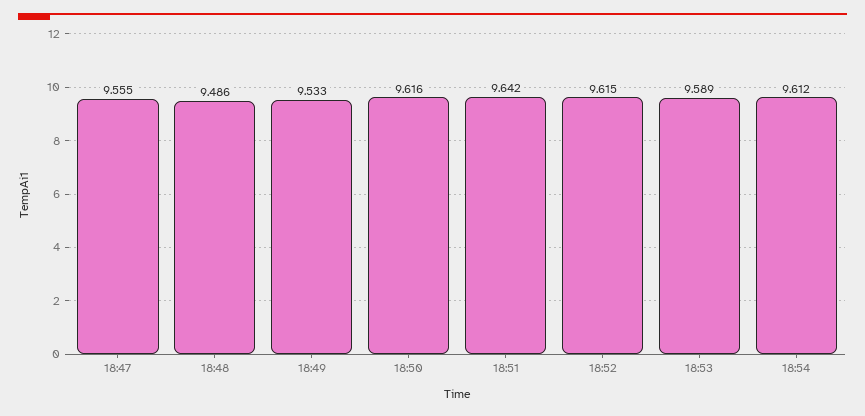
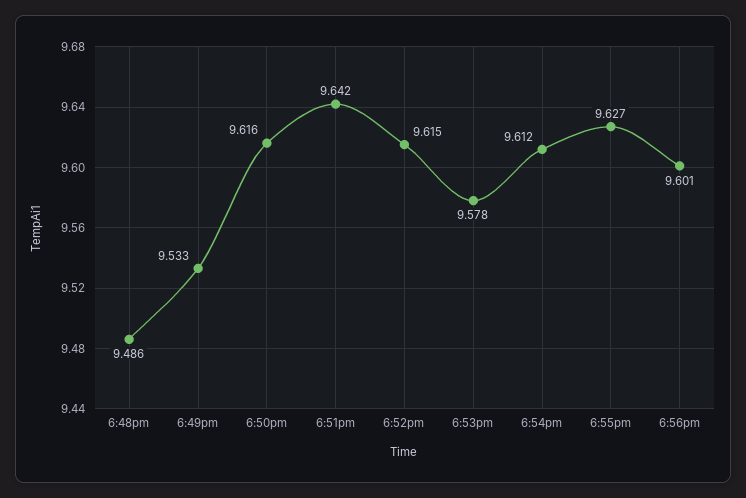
18:47: 9.555 -> none
18:53: 9.589 -> 9.578
6:55pm: none -> 9.627
6:56pm: none -> 9.601

